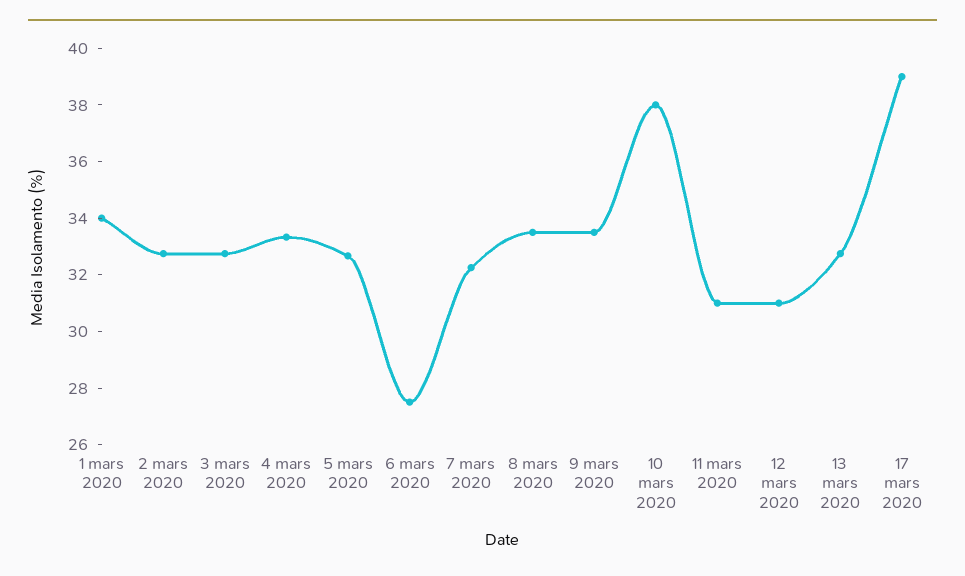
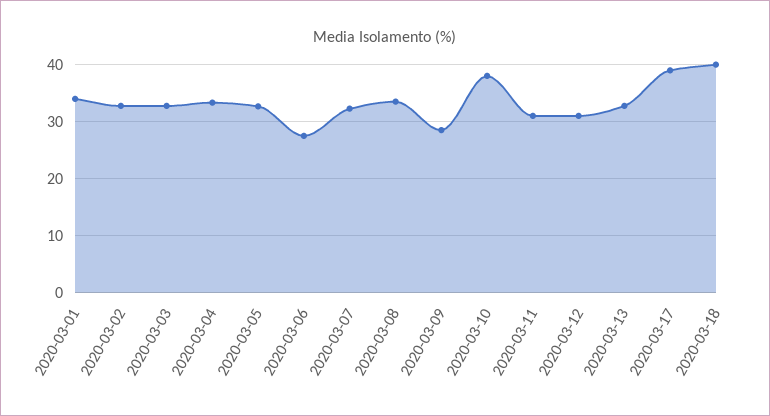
9 mars 2020: 33.5 -> 28
2020-03-18: none -> 40

